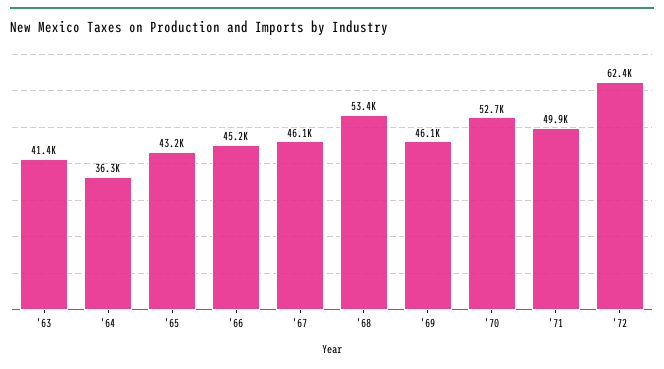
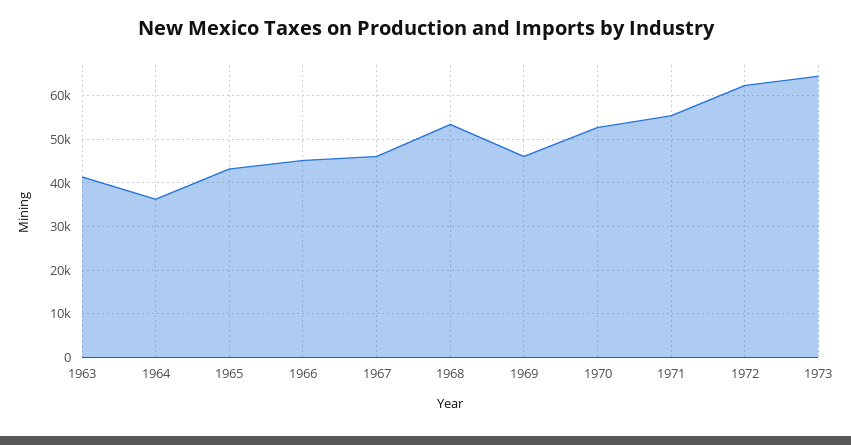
'71: 49900 -> 56000
1973: none -> 64000

